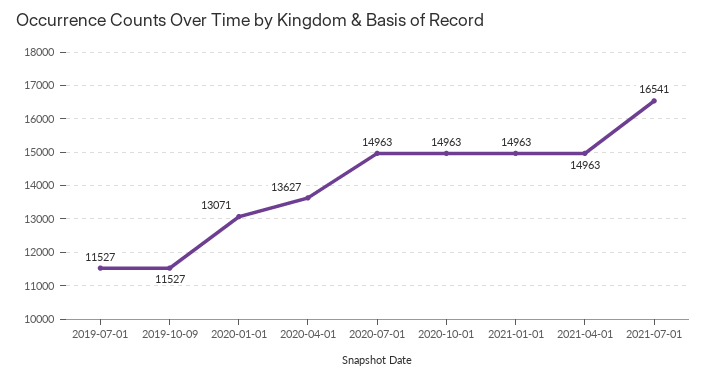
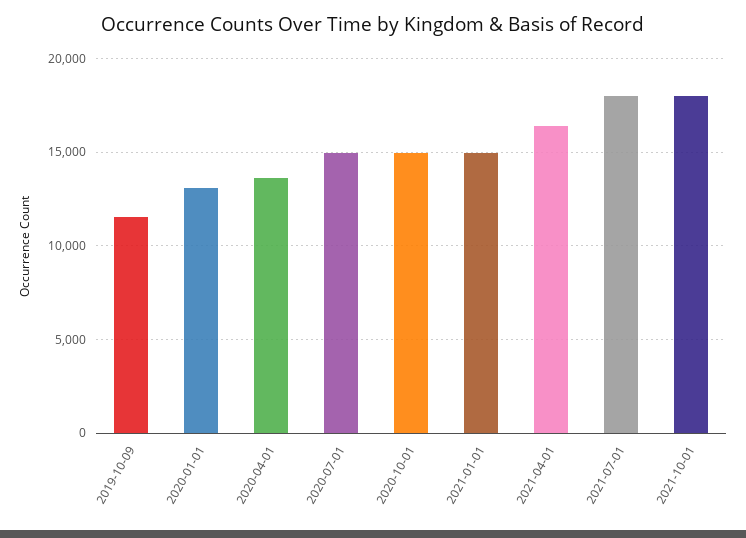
2019-07-01: 11527 -> none
2021-04-01: 14963 -> 16500
2021-07-01: 16541 -> 18000
2021-10-01: none -> 18000

